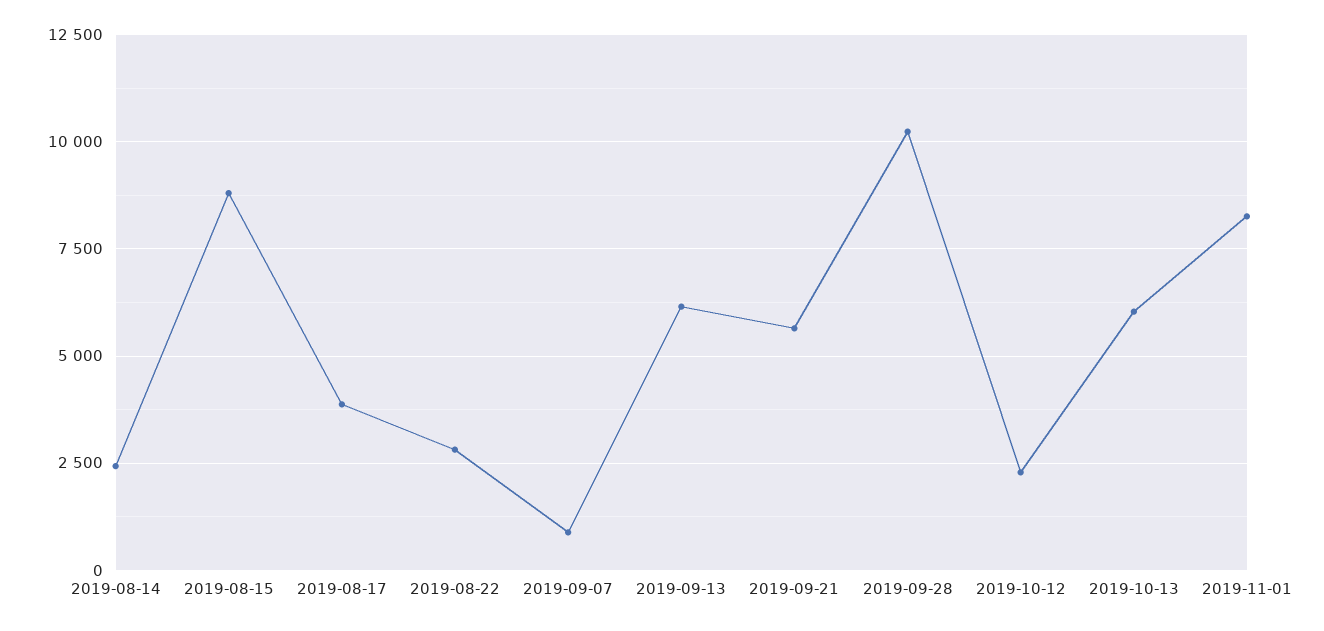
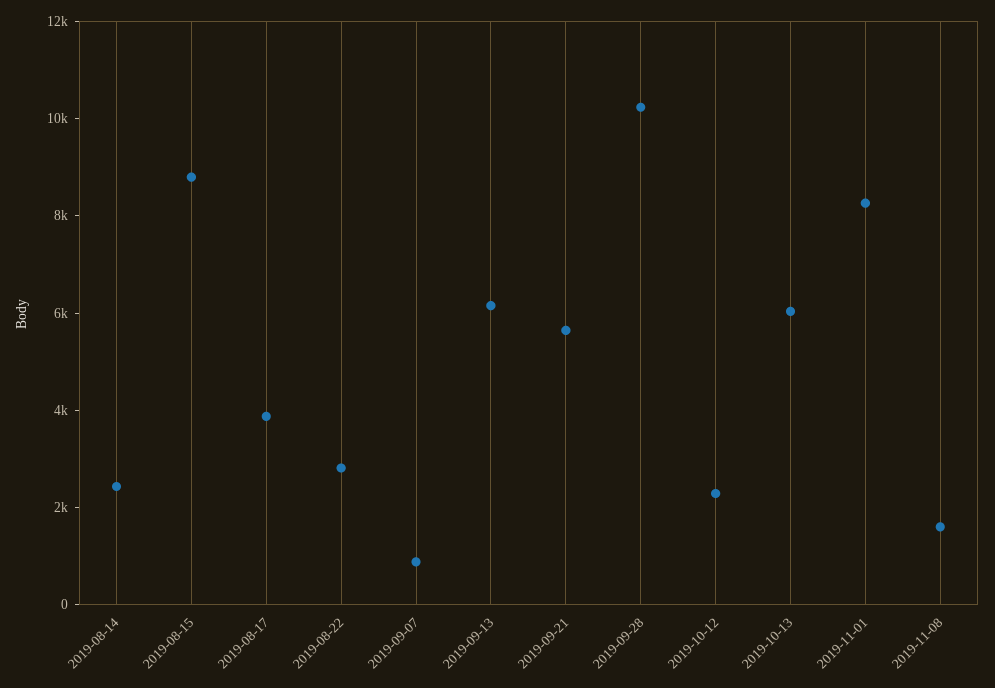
2019-11-08: none -> 1500

